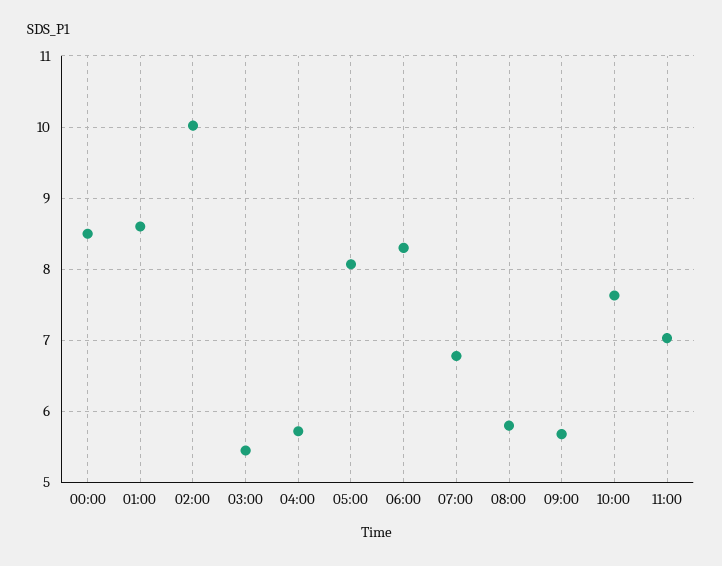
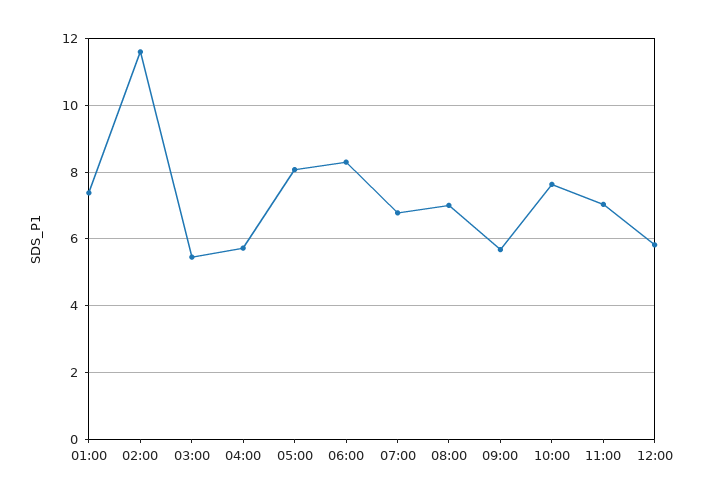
00:00: 8.5 -> none
01:00: 8.6 -> 7.4
02:00: 10 -> 11.6
08:00: 5.8 -> 7
12:00: none -> 5.8

